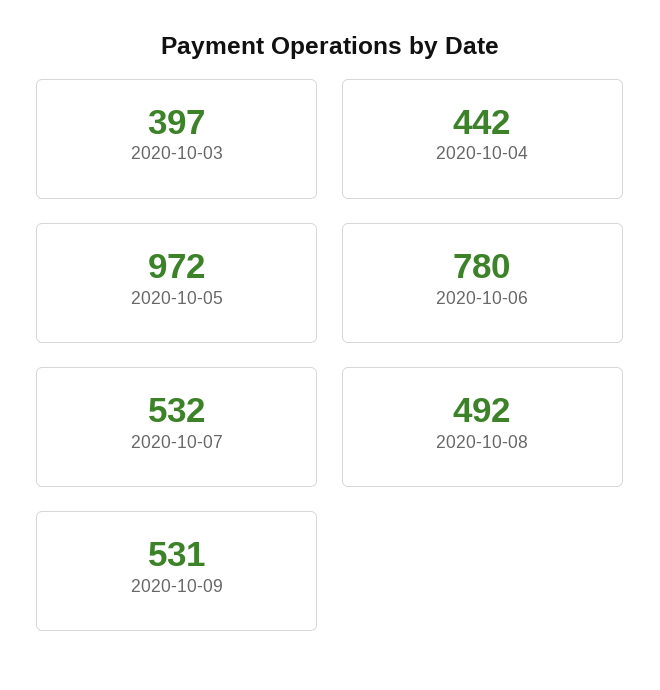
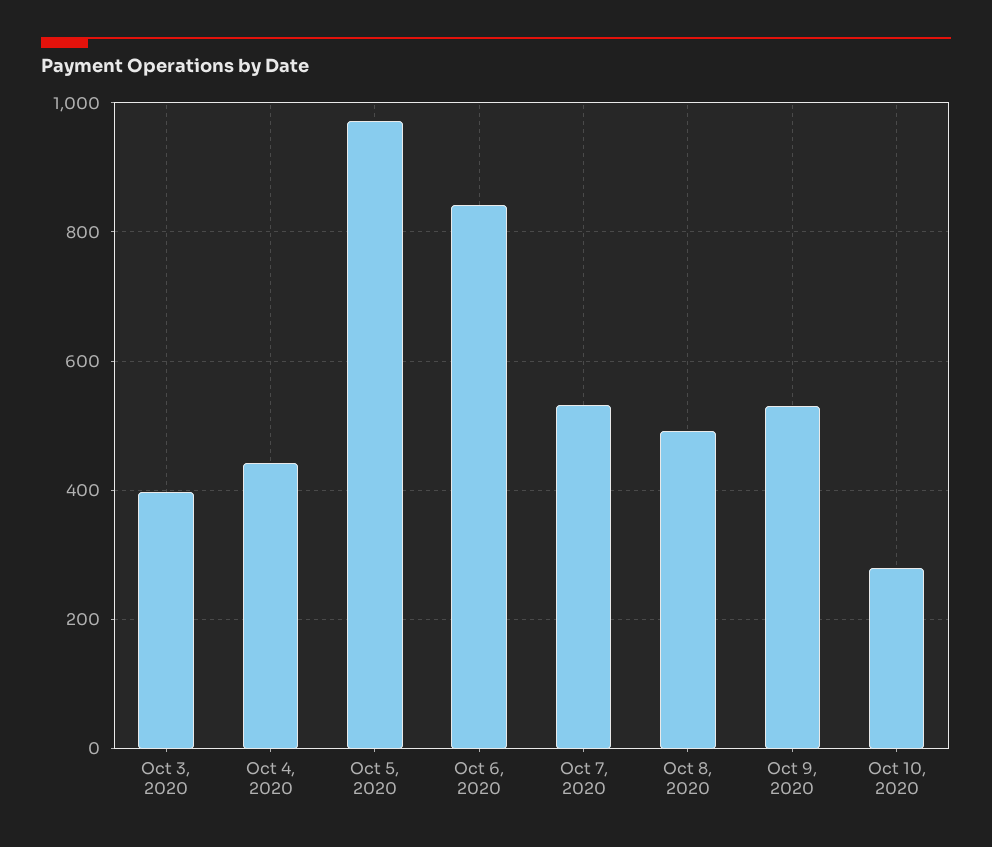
2020-10-06: 780 -> 840
Oct 10, 2020: none -> 280

